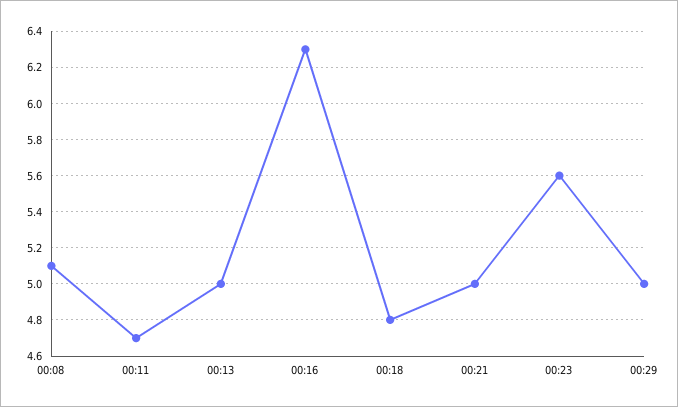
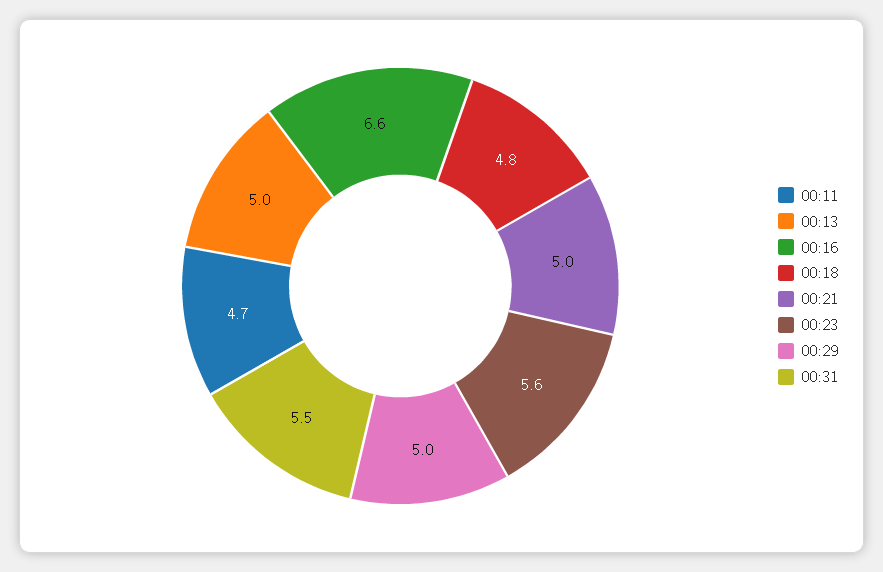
00:08: 5.1 -> none
00:16: 6.3 -> 6.6
00:31: none -> 5.5

